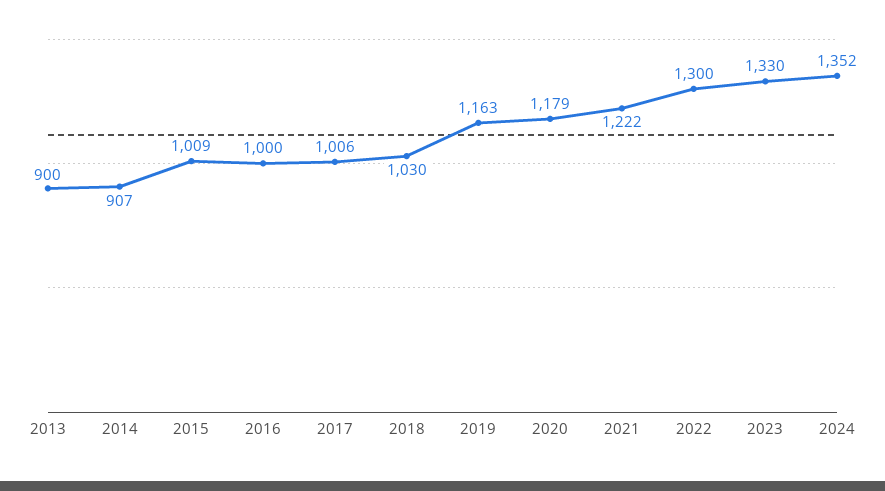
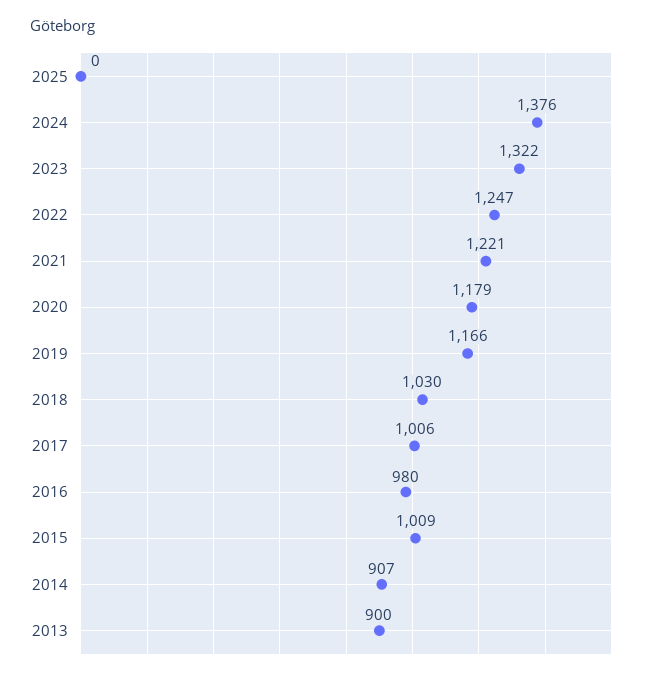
2016: 1000 -> 980
2019: 1163 -> 1166
2021: 1222 -> 1221
2022: 1300 -> 1247
2023: 1330 -> 1322
2024: 1352 -> 1376
2025: none -> 0

